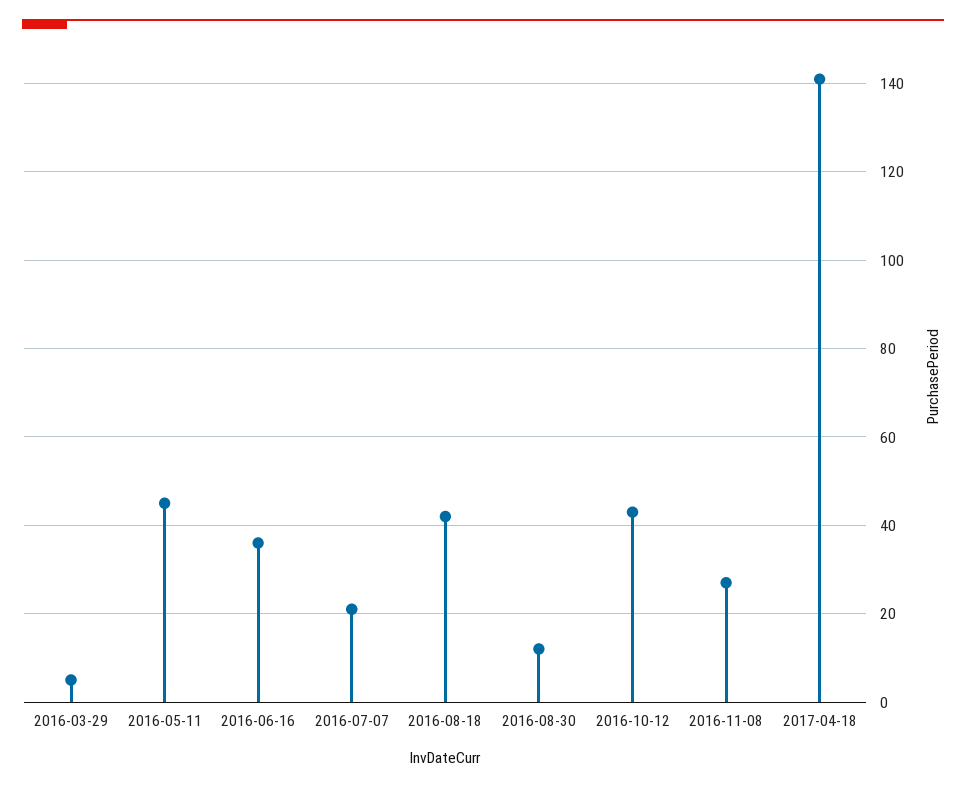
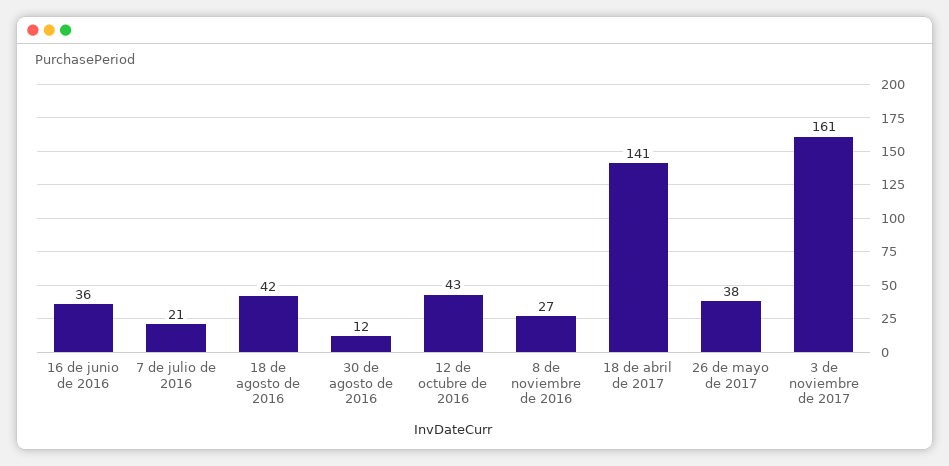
2016-03-29: 5 -> none
2016-05-11: 45 -> none
26 de mayo de 2017: none -> 38
3 de noviembre de 2017: none -> 161

